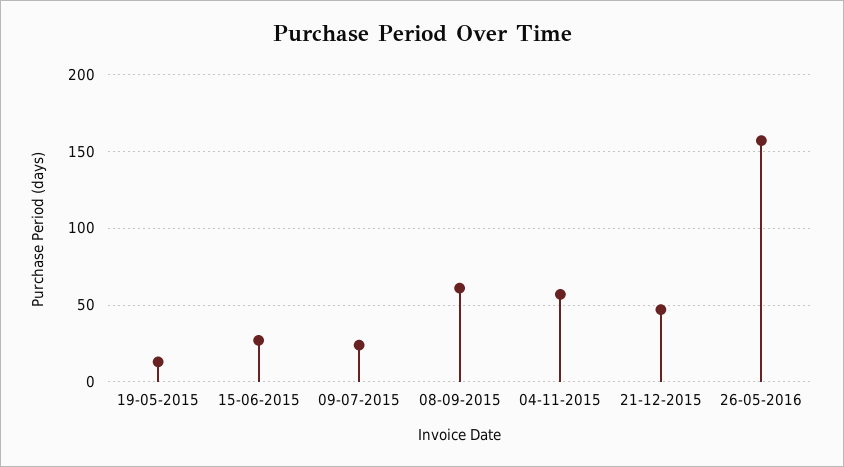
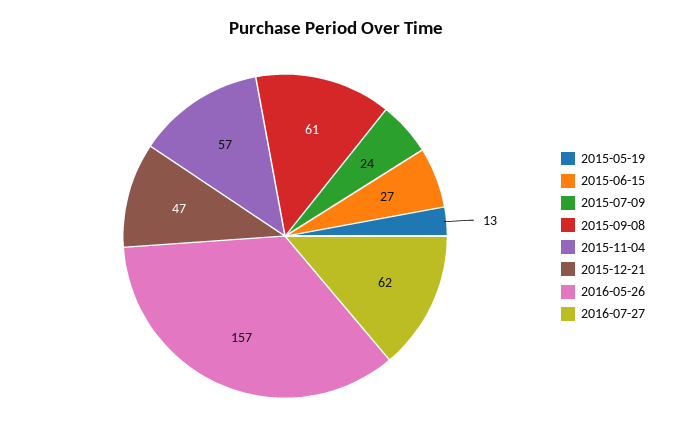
2016-07-27: none -> 62

